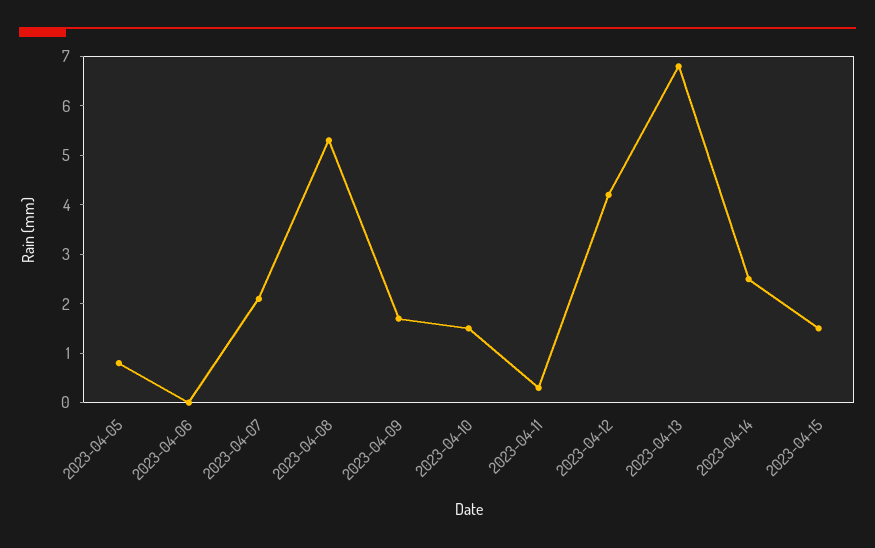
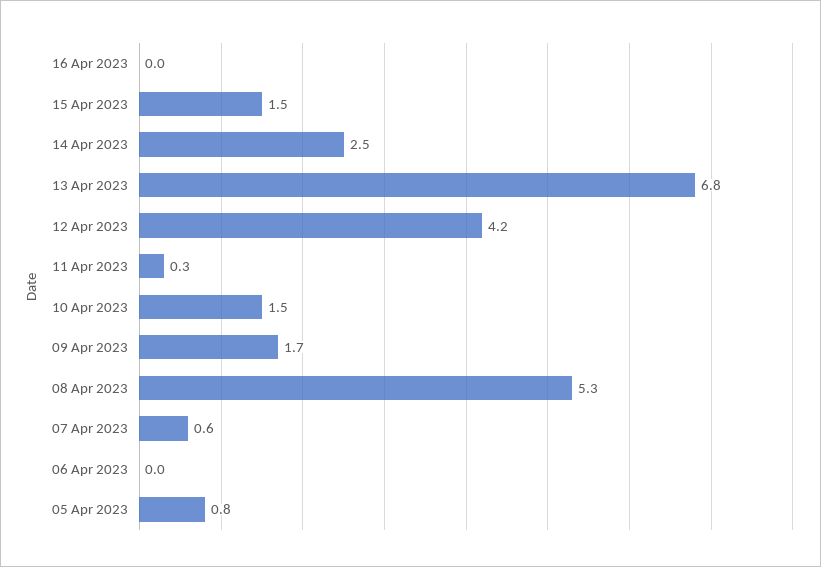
2023-04-07: 2 -> 0.6
16 Apr 2023: none -> 0

